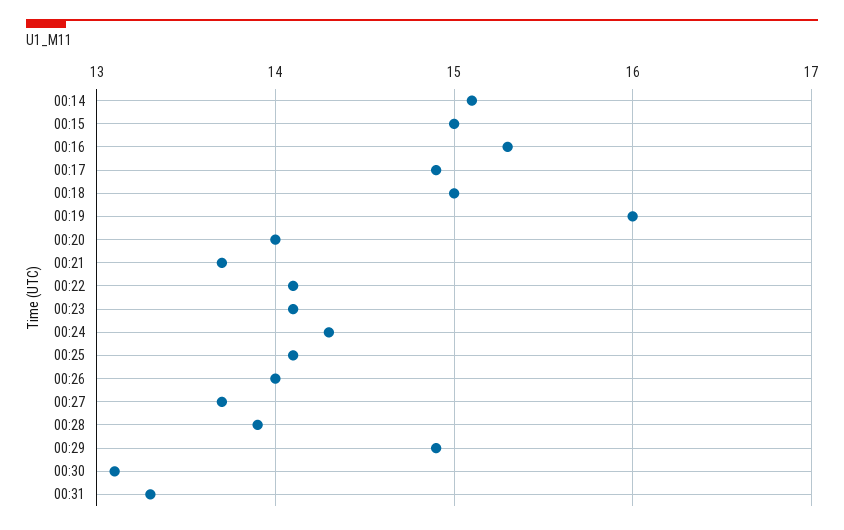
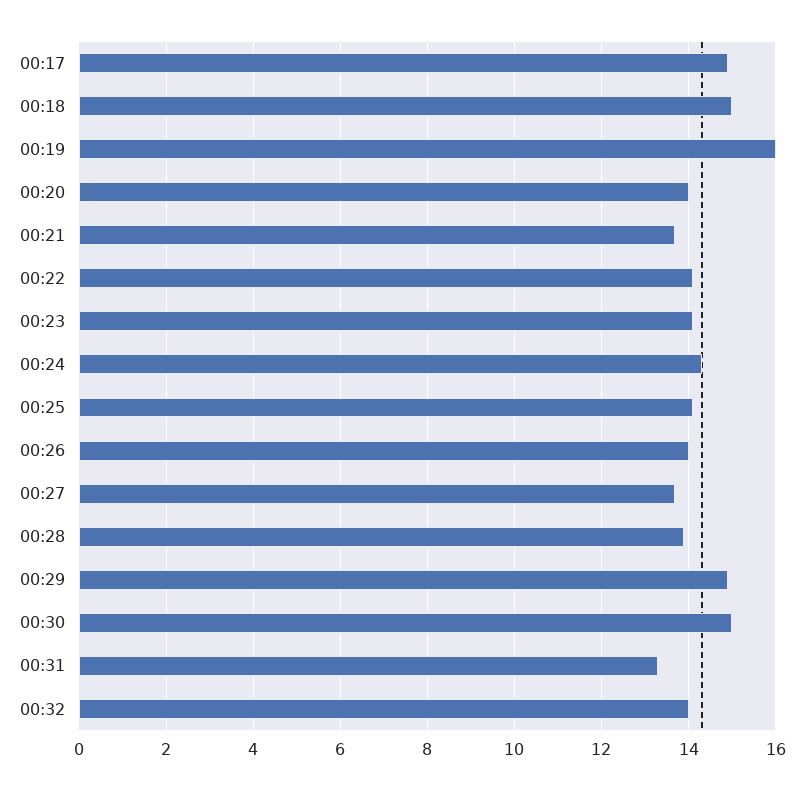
00:14: 15.1 -> none
00:15: 15 -> none
00:16: 15.3 -> none
00:30: 13.1 -> 15
00:32: none -> 14

